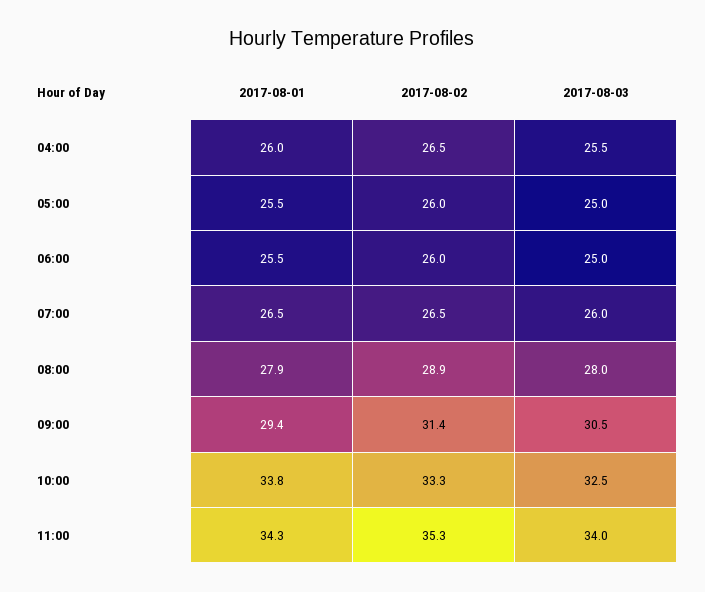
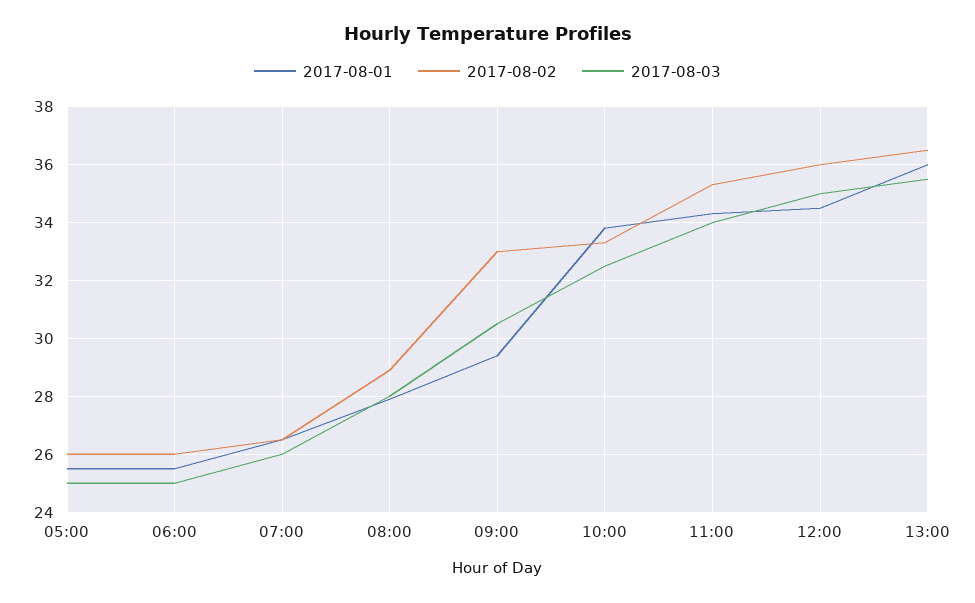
2017-08-01, 04:00: 26 -> none
2017-08-02, 04:00: 26.5 -> none
2017-08-03, 04:00: 25.5 -> none
2017-08-02, 09:00: 31.4 -> 33
2017-08-01, 12:00: none -> 34.5
2017-08-02, 12:00: none -> 36
2017-08-03, 12:00: none -> 35
2017-08-01, 13:00: none -> 36
2017-08-02, 13:00: none -> 36.5
2017-08-03, 13:00: none -> 35.5

